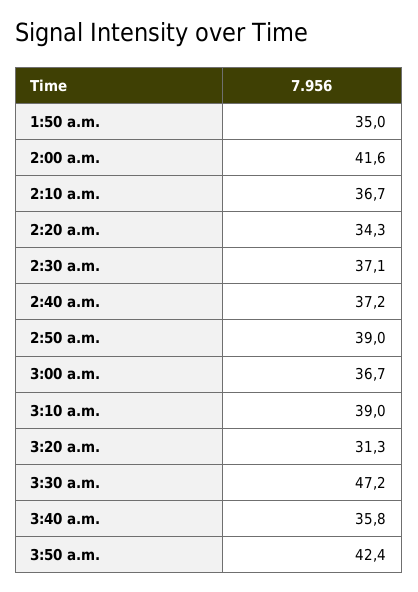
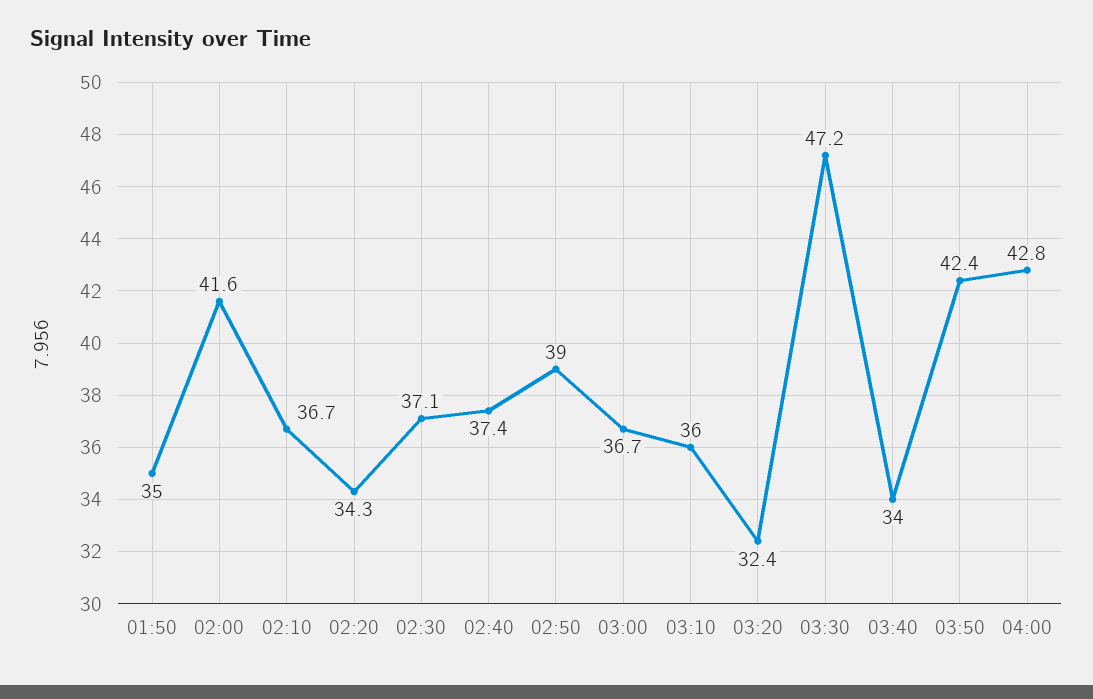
2:40 a.m.: 37.2 -> 37.4
3:10 a.m.: 39 -> 36
3:20 a.m.: 31.3 -> 32.4
3:40 a.m.: 35.8 -> 34
04:00: none -> 42.8

